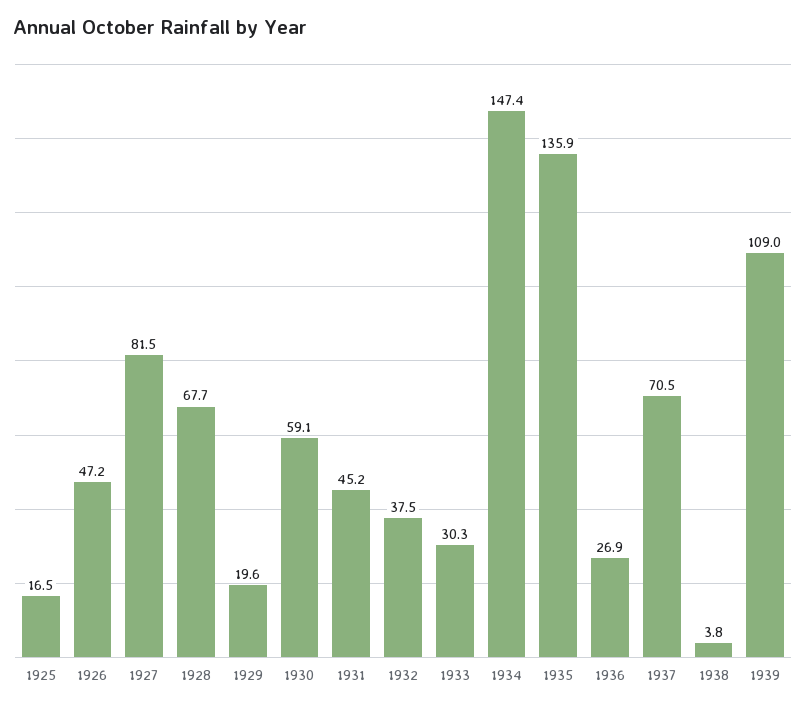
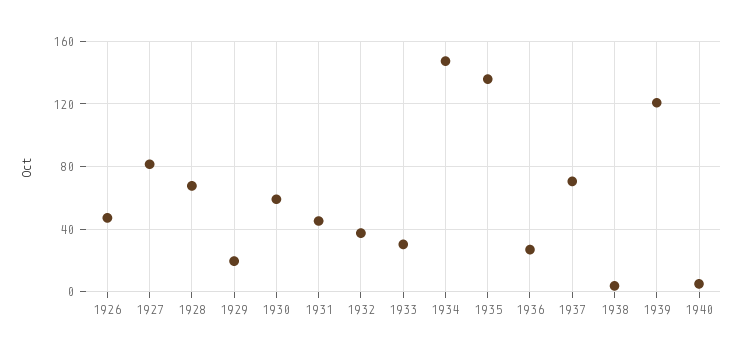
1925: 16.5 -> none
1939: 109 -> 120
1940: none -> 5

